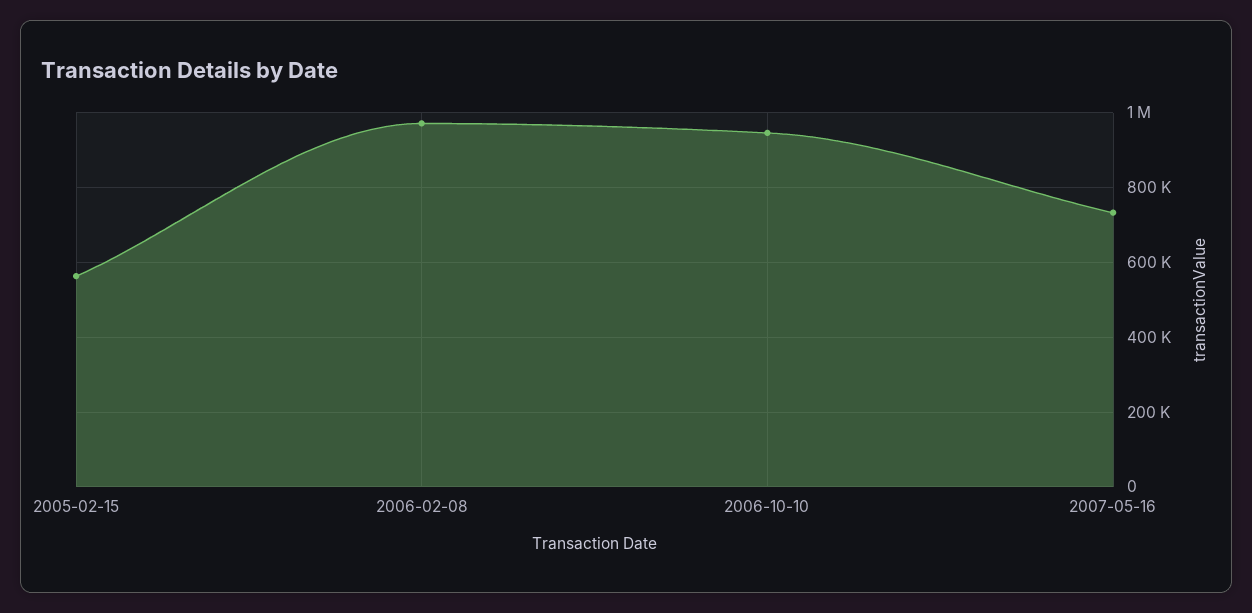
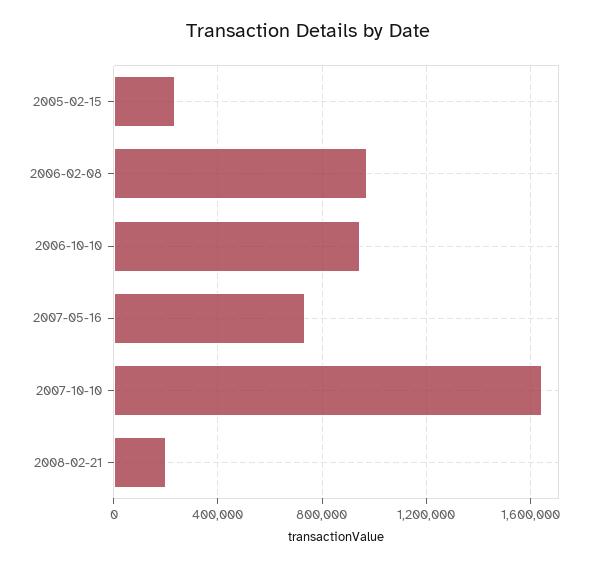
2005-02-15: 560000 -> 250000
2007-10-10: none -> 1650000
2008-02-21: none -> 200000

